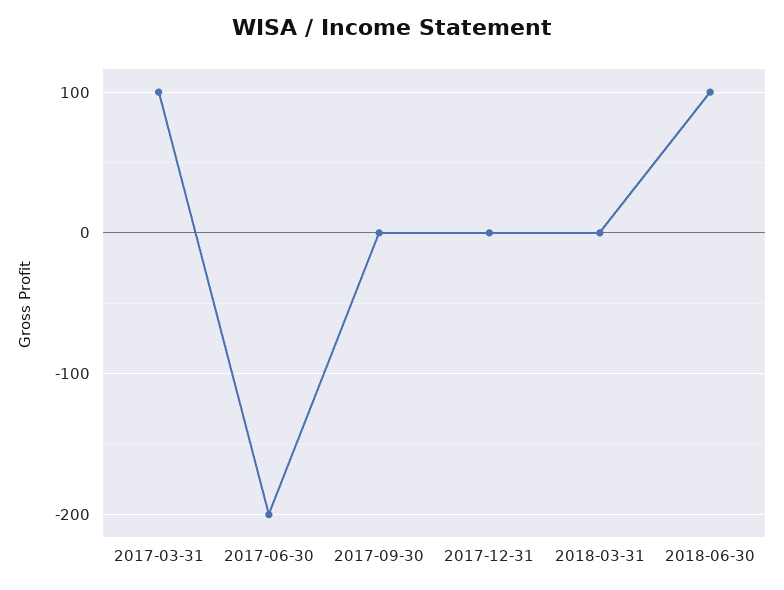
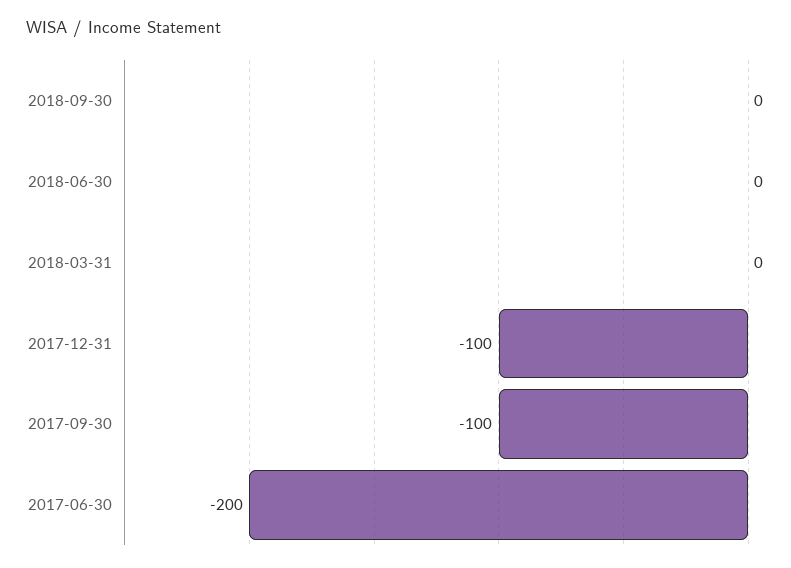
2017-03-31: 100 -> none
2017-09-30: 0 -> -100
2017-12-31: 0 -> -100
2018-06-30: 100 -> 0
2018-09-30: none -> 0

